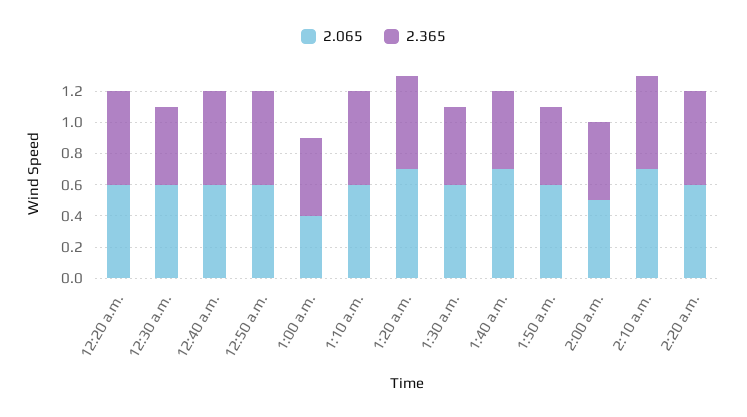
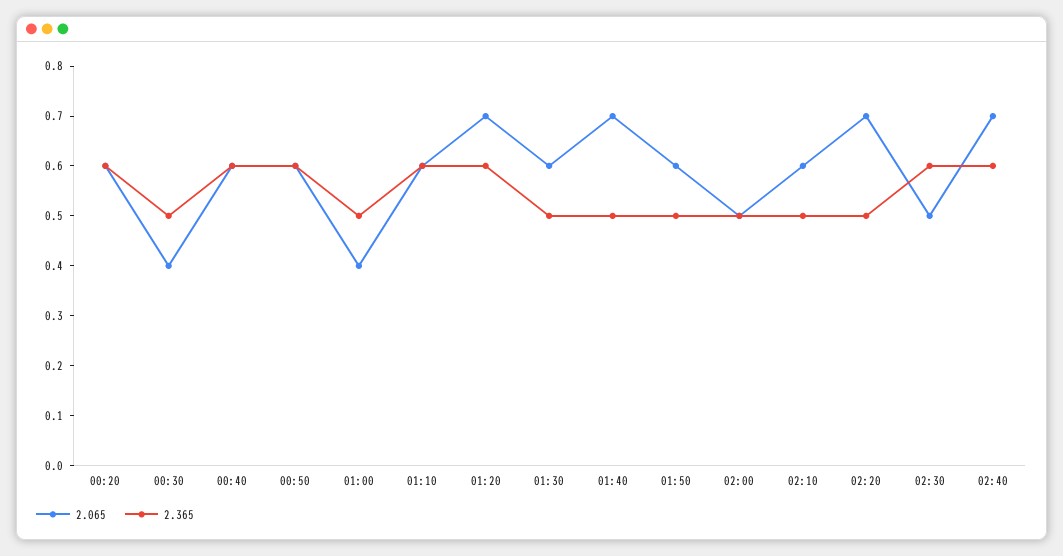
2.065, 12:30 a.m.: 0.6 -> 0.4
2.065, 2:10 a.m.: 0.7 -> 0.6
2.365, 2:10 a.m.: 0.6 -> 0.5
2.065, 2:20 a.m.: 0.6 -> 0.7
2.365, 2:20 a.m.: 0.6 -> 0.5
2.065, 02:30: none -> 0.5
2.365, 02:30: none -> 0.6
2.065, 02:40: none -> 0.7
2.365, 02:40: none -> 0.6

